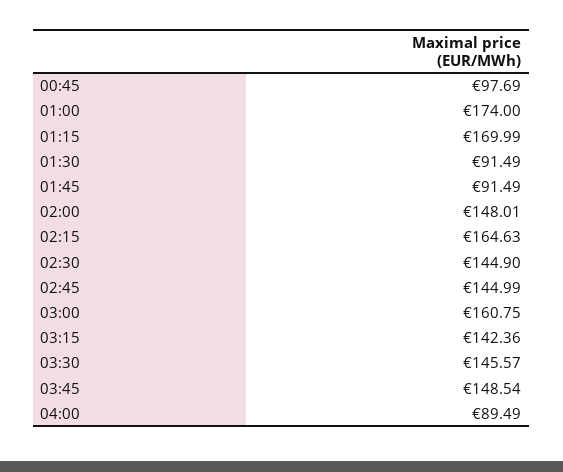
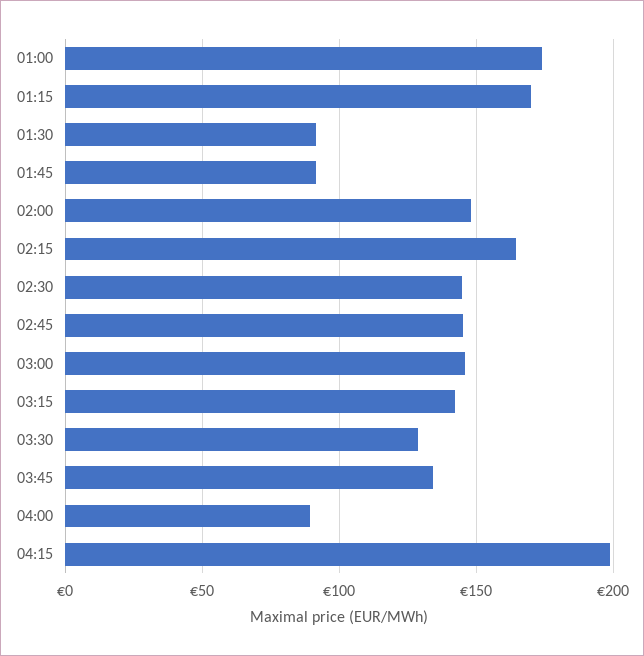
00:45: 97.69 -> none
03:00: 160.75 -> 145
03:30: 145.57 -> 130
03:45: 148.54 -> 135
04:15: none -> 200

